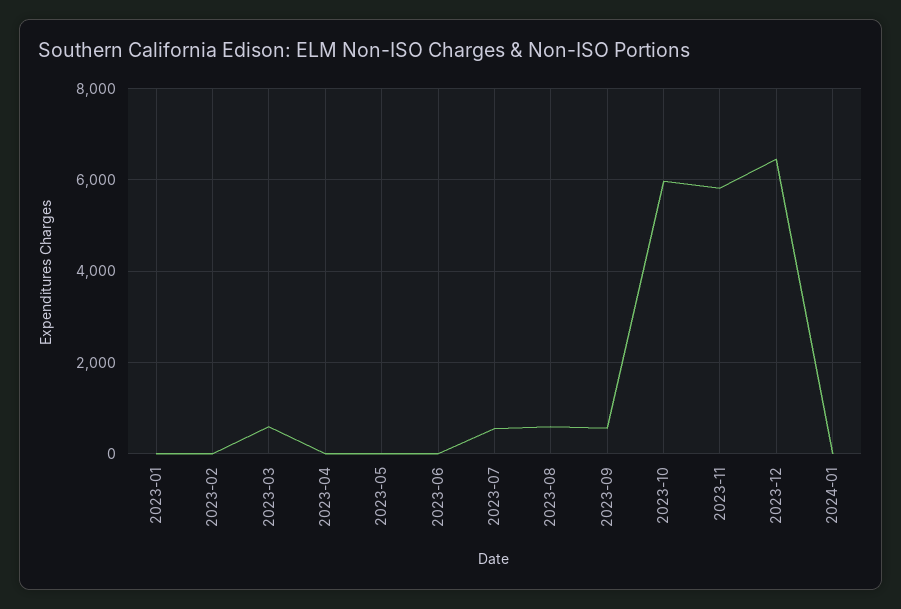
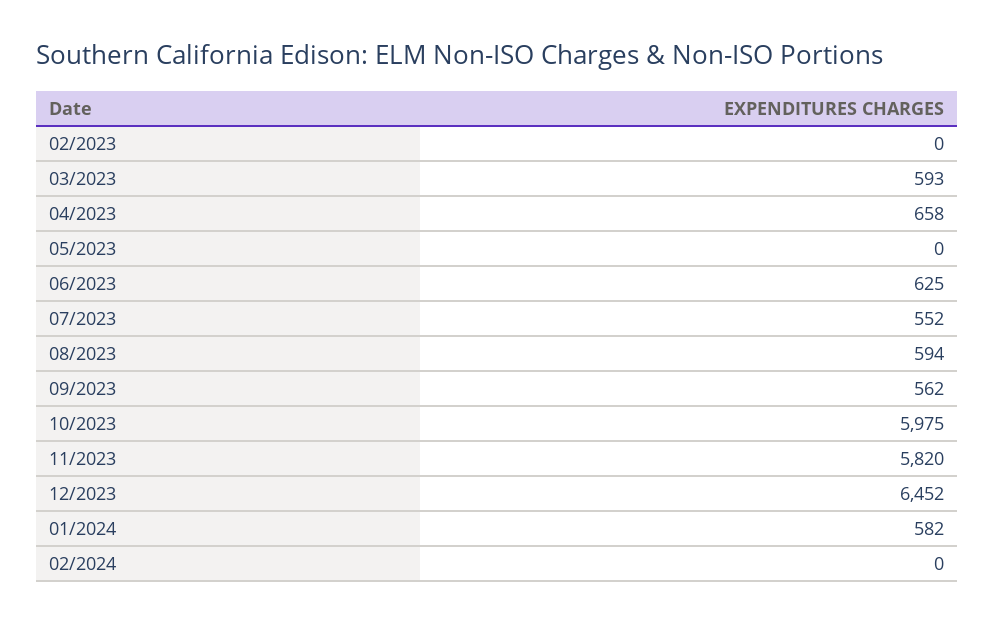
2023-01: 0 -> none
2023-04: 0 -> 658
2023-06: 0 -> 625
2024-01: 0 -> 582
02/2024: none -> 0

